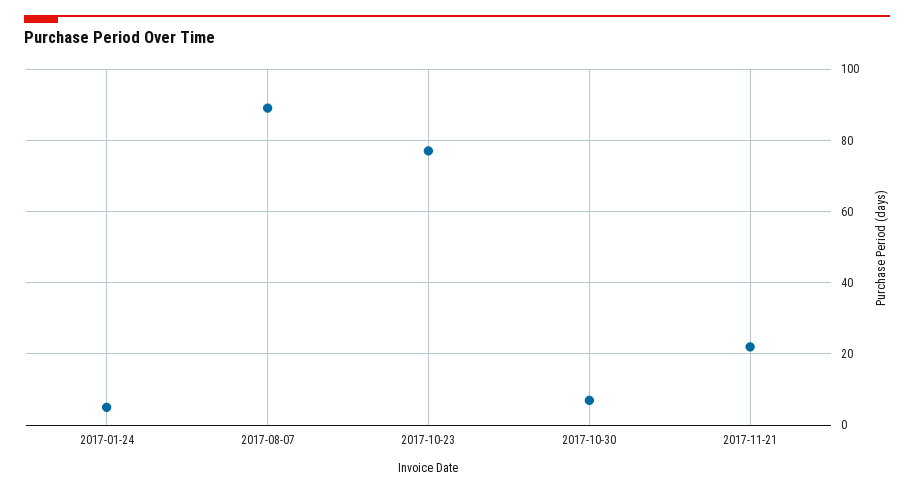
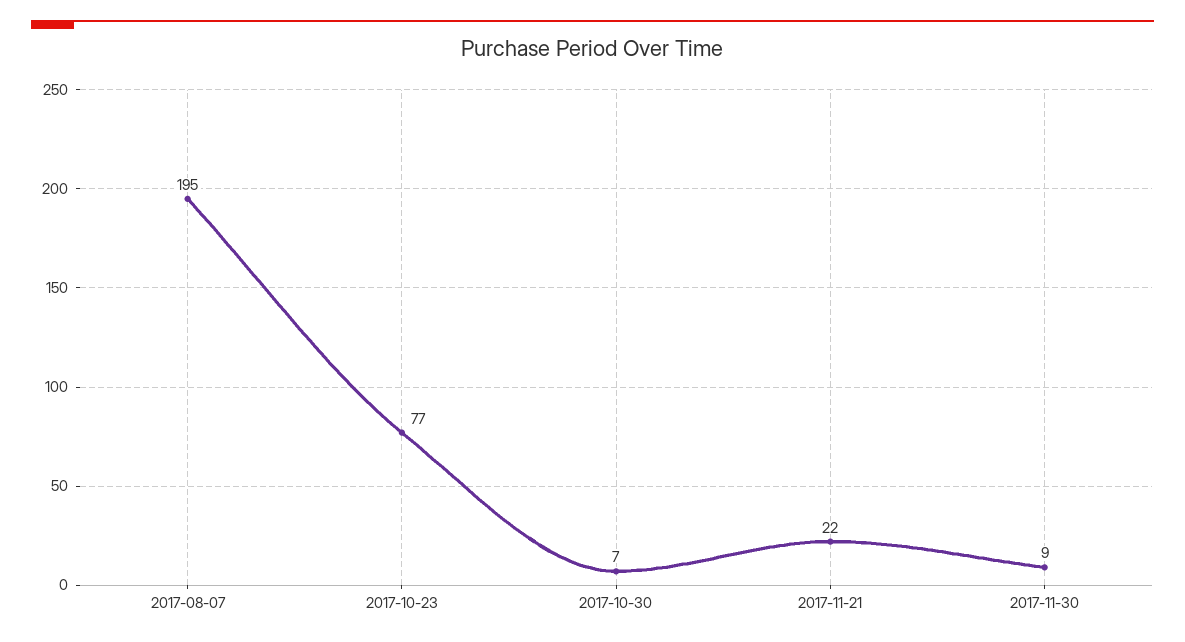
2017-01-24: 5 -> none
2017-08-07: 90 -> 195
2017-11-30: none -> 9

